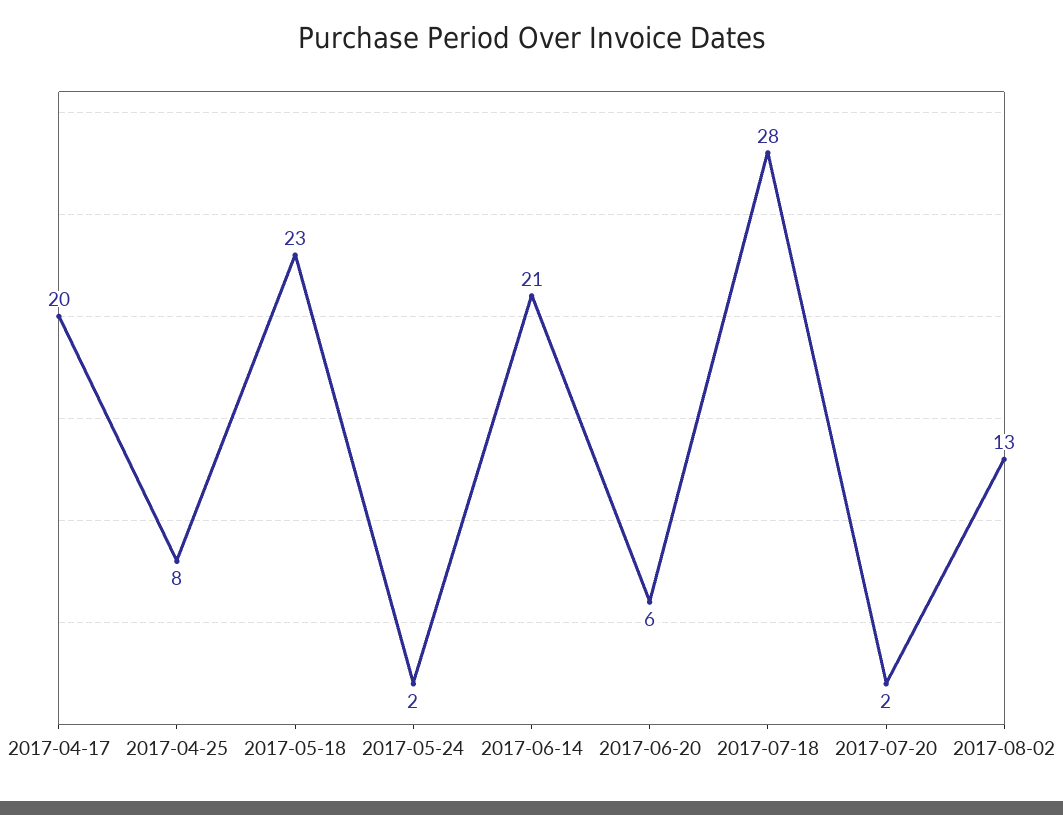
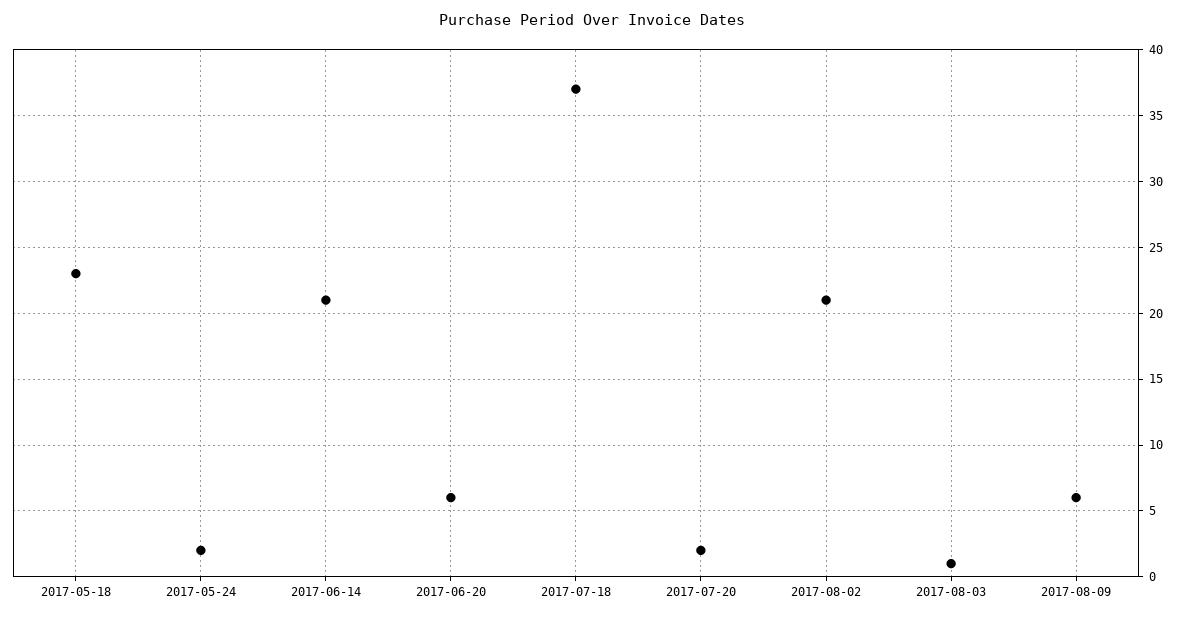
2017-04-17: 20 -> none
2017-04-25: 8 -> none
2017-07-18: 28 -> 37
2017-08-02: 13 -> 21
2017-08-03: none -> 1
2017-08-09: none -> 6

